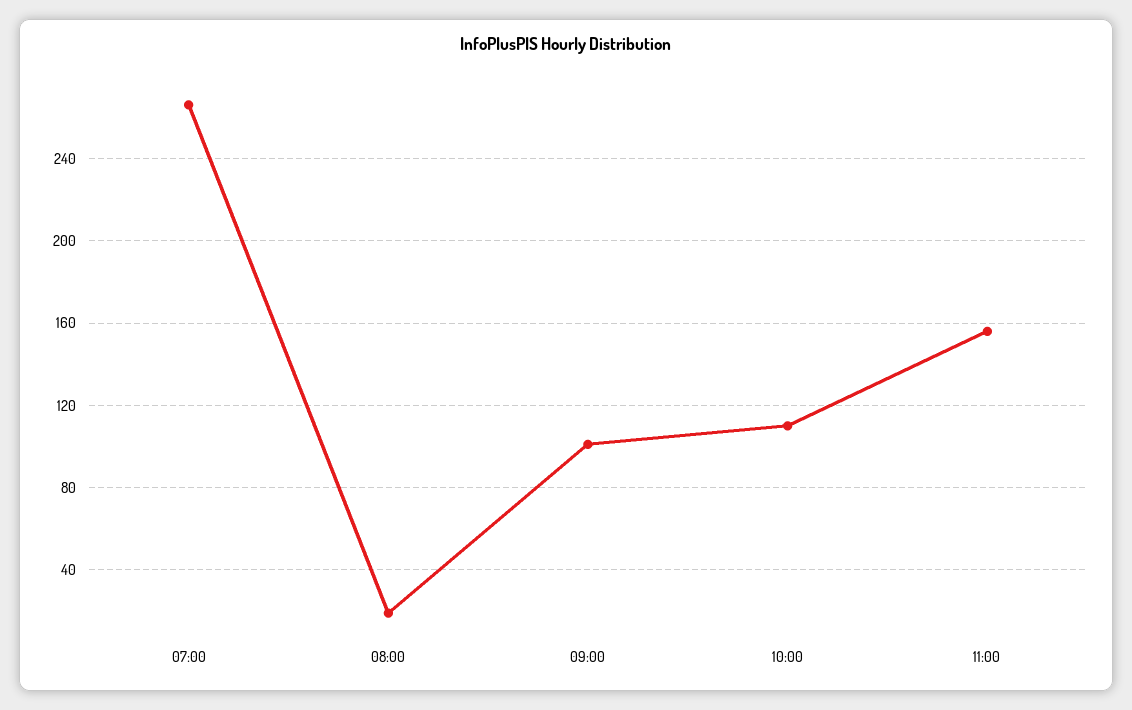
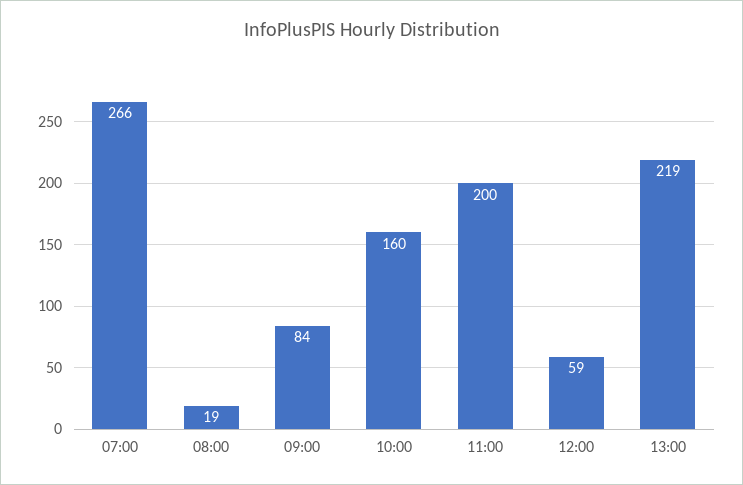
09:00: 100 -> 84
10:00: 110 -> 160
11:00: 155 -> 200
12:00: none -> 59
13:00: none -> 219

